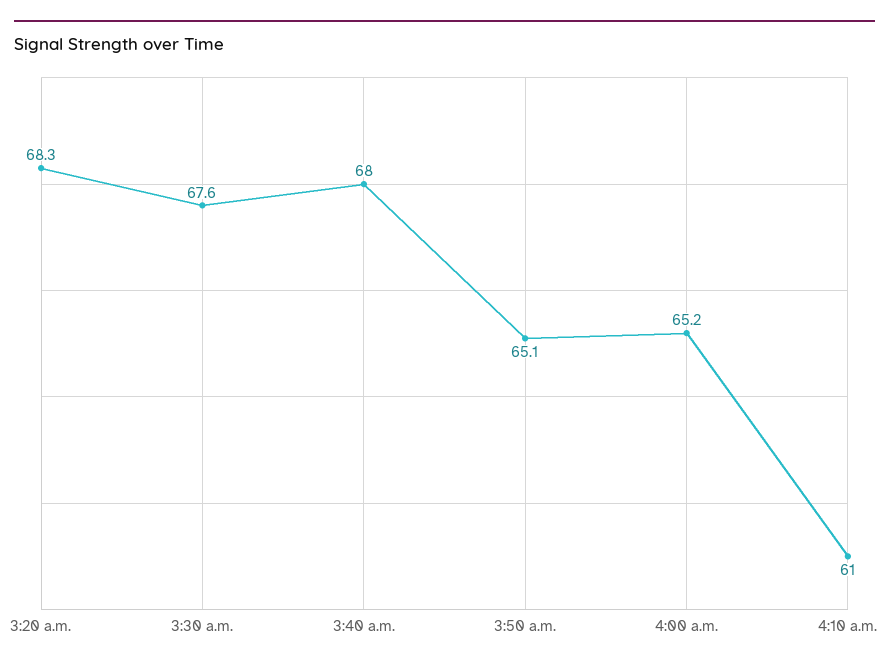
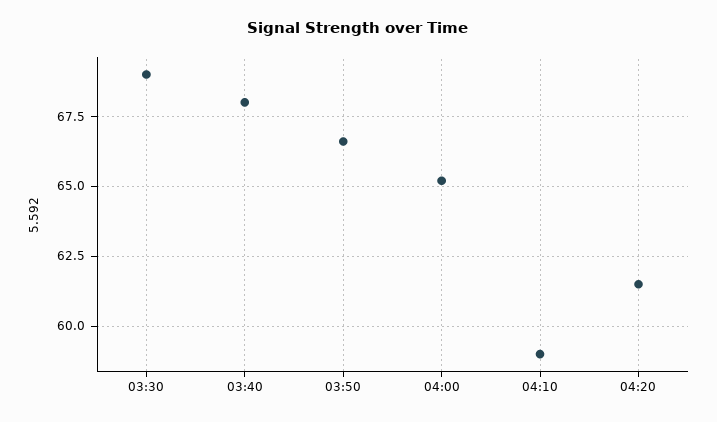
3:20 a.m.: 68.3 -> none
3:30 a.m.: 67.6 -> 69
3:50 a.m.: 65.1 -> 66.5
4:10 a.m.: 61 -> 59
04:20: none -> 61.5

